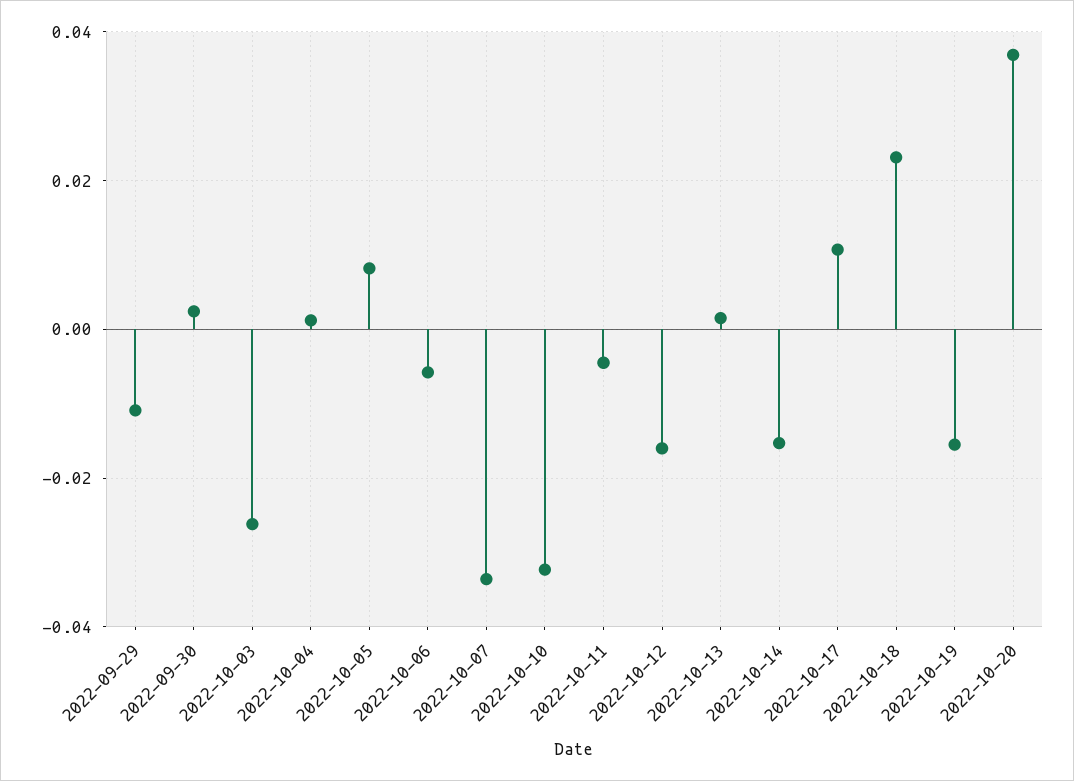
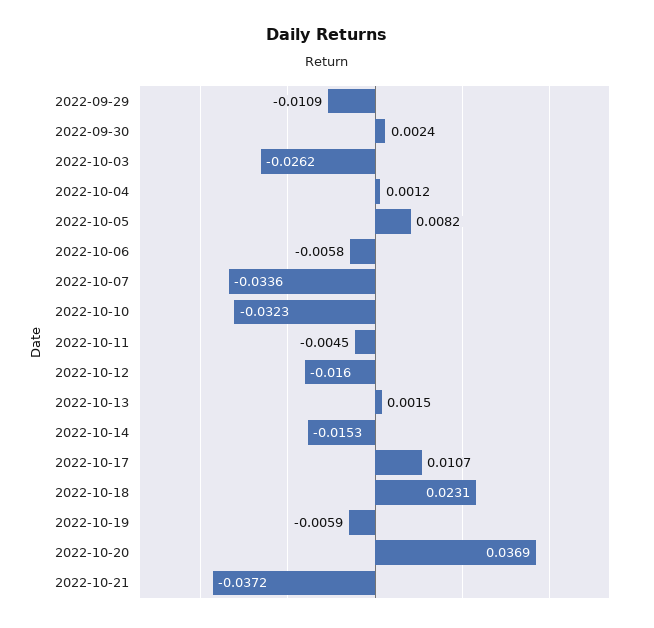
2022-10-19: -0.016 -> -0.0059
2022-10-21: none -> -0.0372

